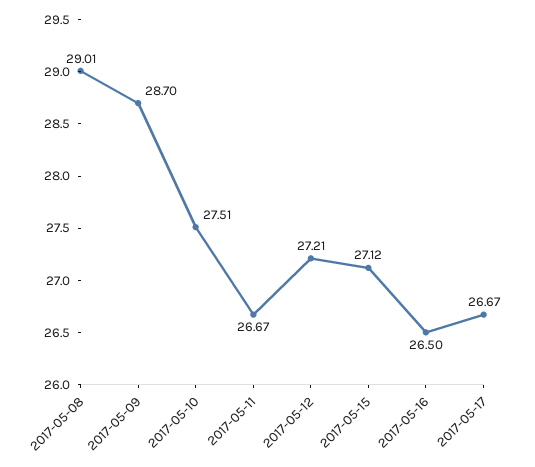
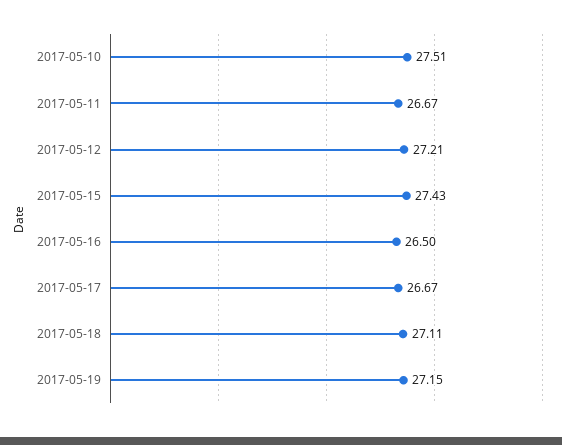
2017-05-08: 29.01 -> none
2017-05-09: 28.7 -> none
2017-05-15: 27.12 -> 27.43
2017-05-18: none -> 27.11
2017-05-19: none -> 27.15

